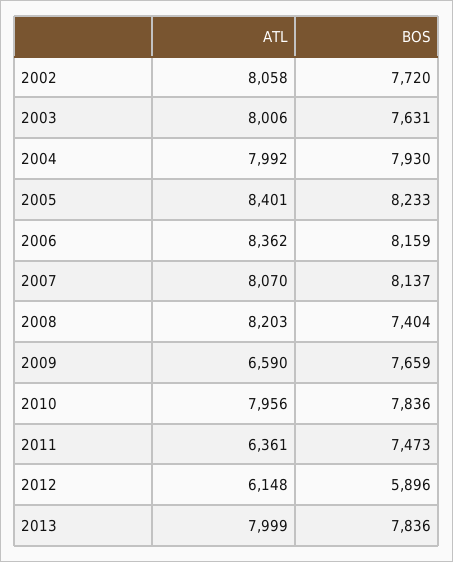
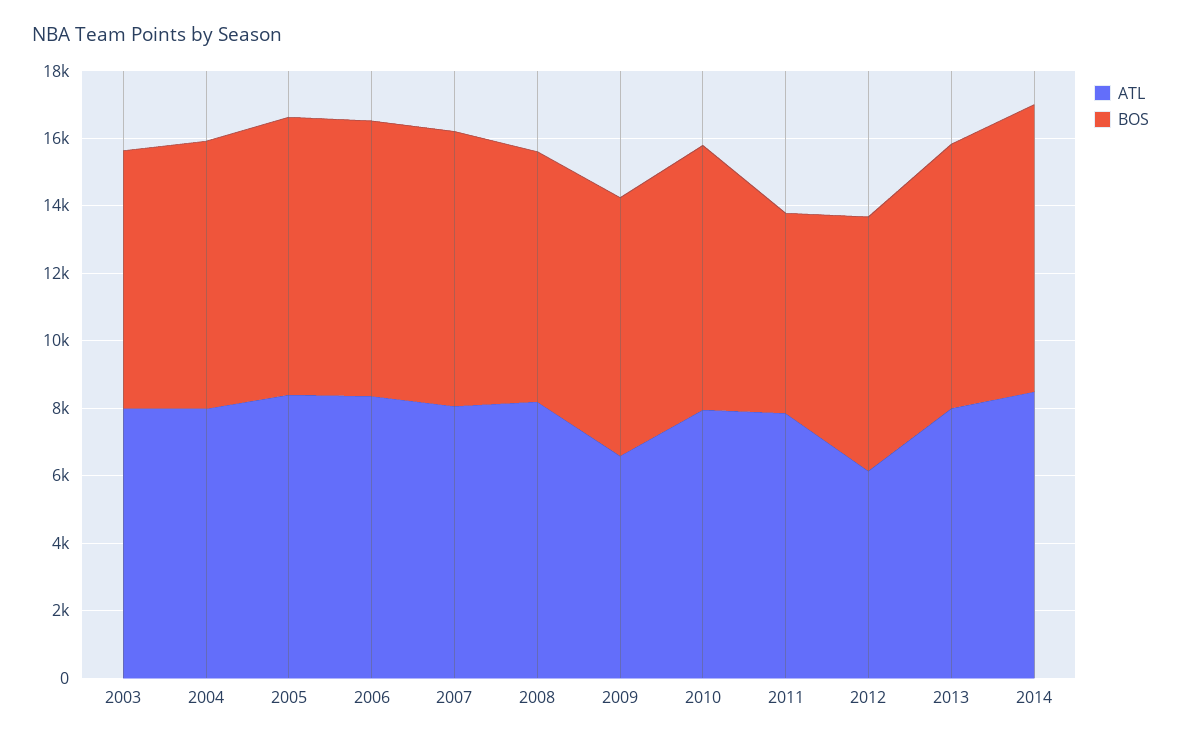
ATL, 2002: 8058 -> none
BOS, 2002: 7720 -> none
ATL, 2011: 6361 -> 8000
BOS, 2011: 7473 -> 6000
BOS, 2012: 5896 -> 7500
ATL, 2014: none -> 8500
BOS, 2014: none -> 8500

